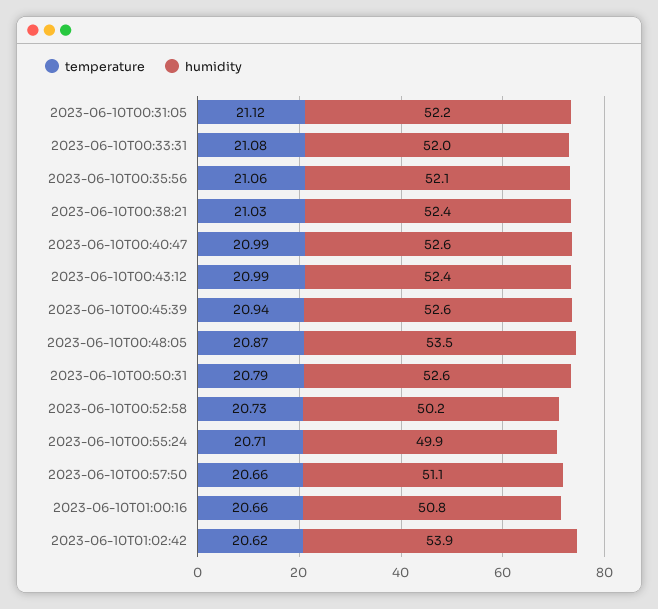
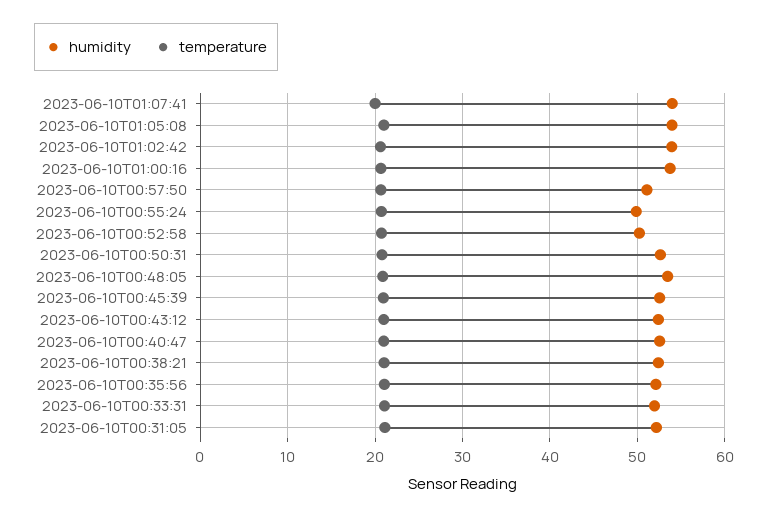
humidity, 2023-06-10T01:00:16: 50.8 -> 54
humidity, 2023-06-10T01:07:41: none -> 54
temperature, 2023-06-10T01:07:41: none -> 20
humidity, 2023-06-10T01:05:08: none -> 54
temperature, 2023-06-10T01:05:08: none -> 21

